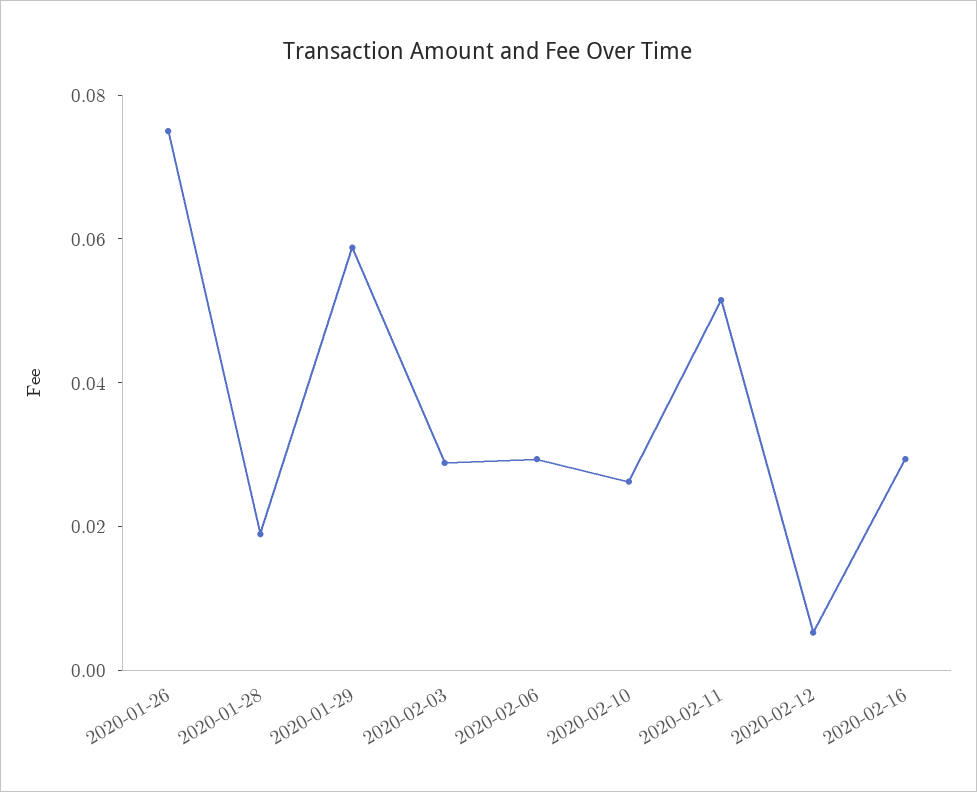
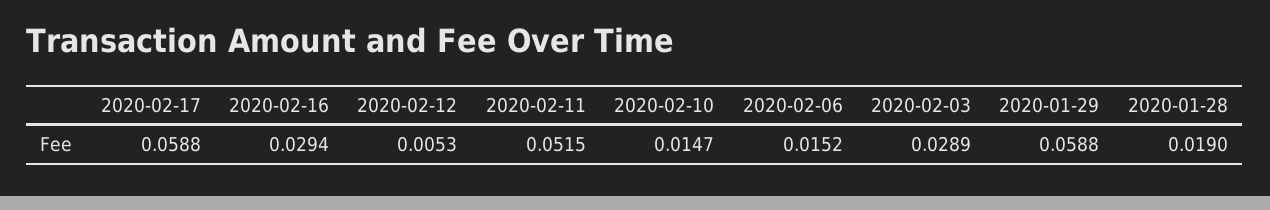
2020-01-26: 0.075 -> none
2020-02-06: 0.03 -> 0.0152
2020-02-10: 0.025 -> 0.0147
2020-02-17: none -> 0.0588

